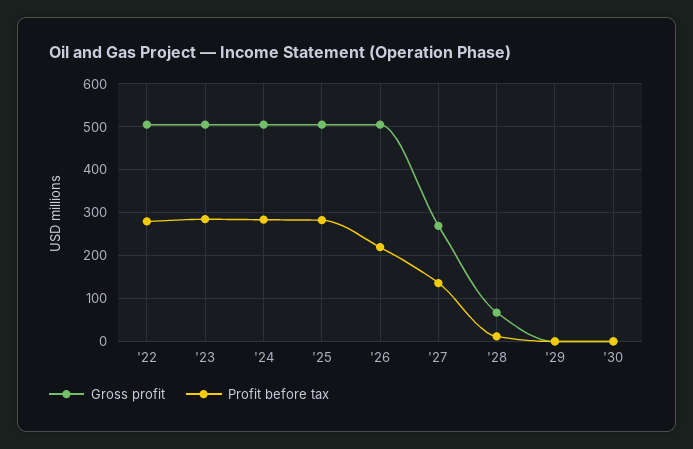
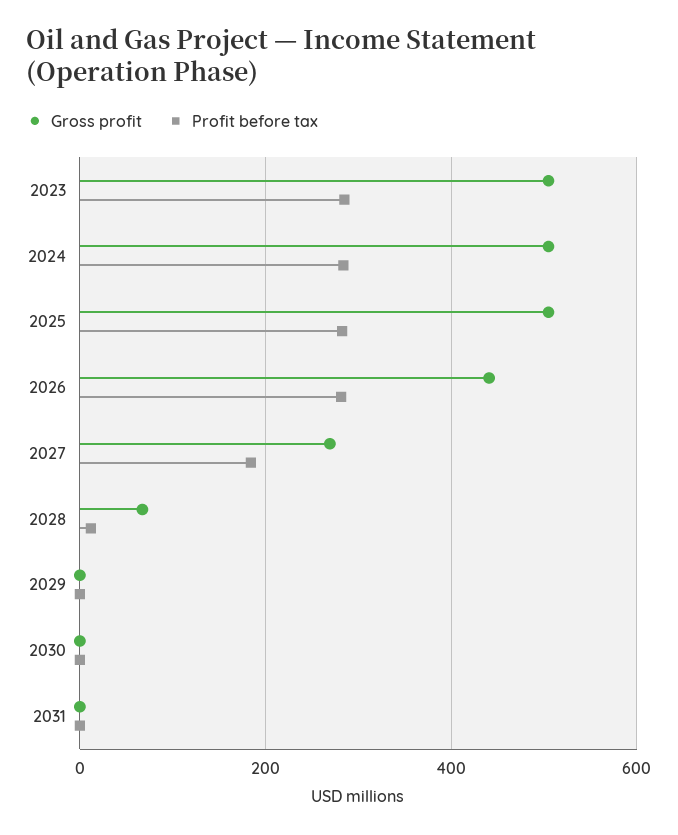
Gross profit, '22: 500 -> none
Profit before tax, '22: 280 -> none
Gross profit, '26: 500 -> 440
Profit before tax, '26: 220 -> 280
Profit before tax, '27: 140 -> 180
Gross profit, 2031: none -> 0
Profit before tax, 2031: none -> 0

